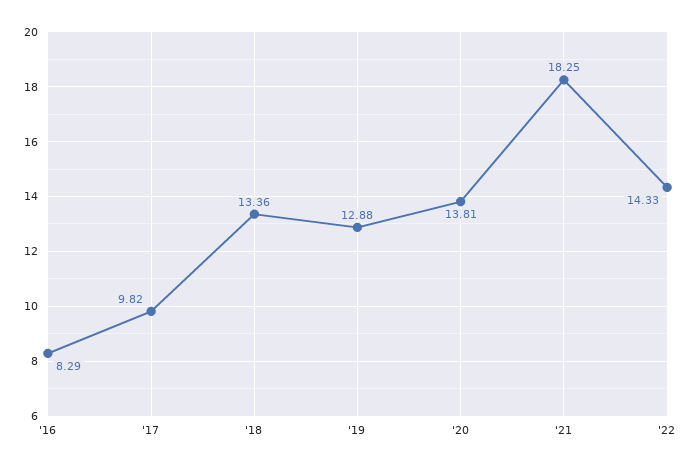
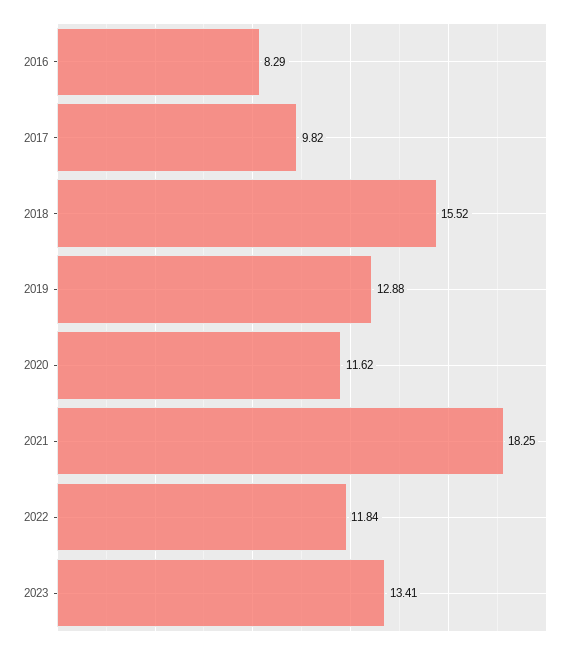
'18: 13.36 -> 15.52
'20: 13.81 -> 11.62
'22: 14.33 -> 11.84
2023: none -> 13.41

